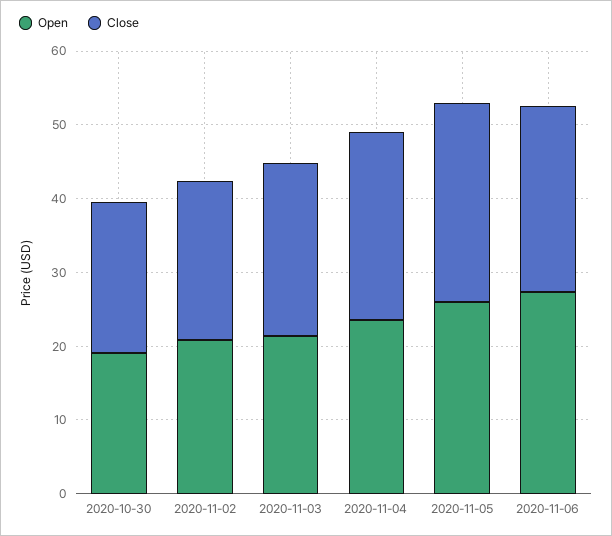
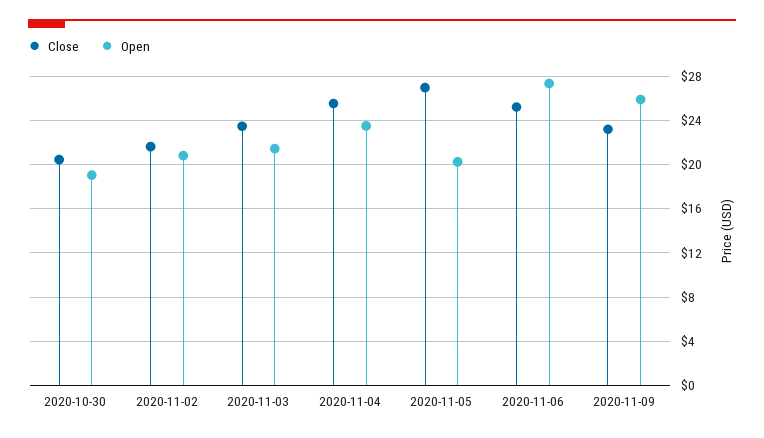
Open, 2020-11-05: 26 -> 20
Close, 2020-11-09: none -> 23
Open, 2020-11-09: none -> 26

